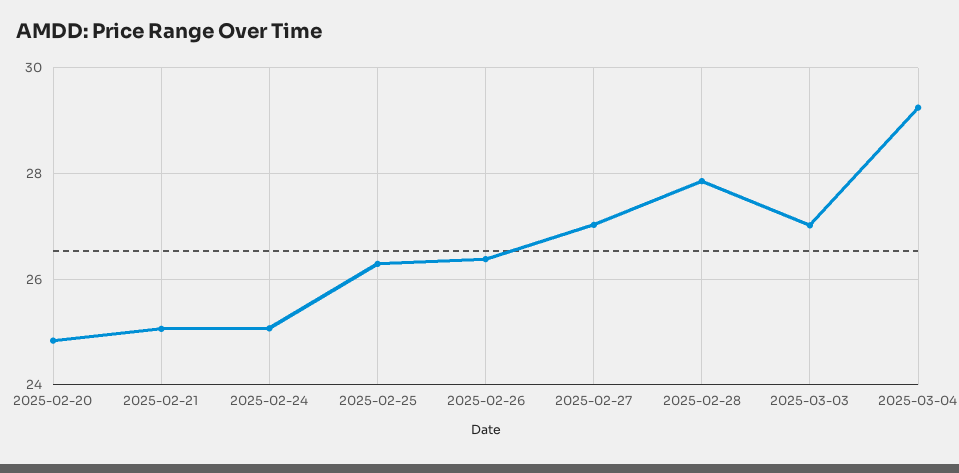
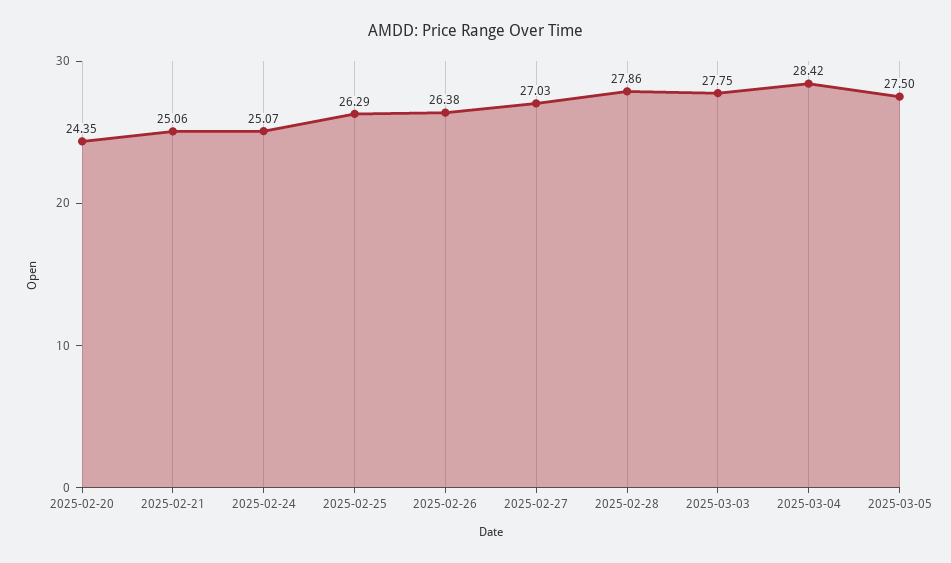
2025-02-20: 24.8 -> 24.35
2025-03-03: 27 -> 27.75
2025-03-04: 29.2 -> 28.42
2025-03-05: none -> 27.5

